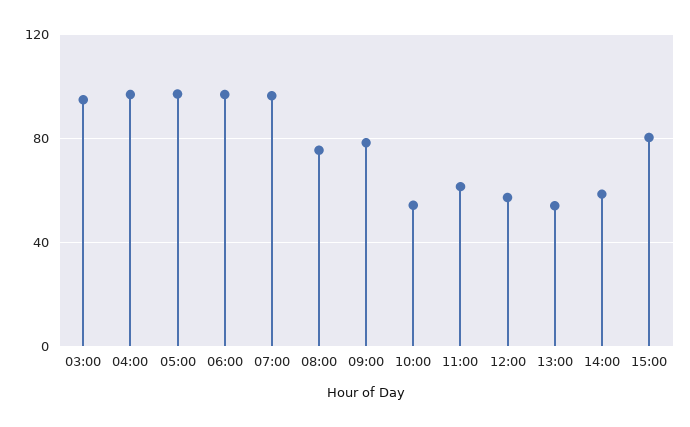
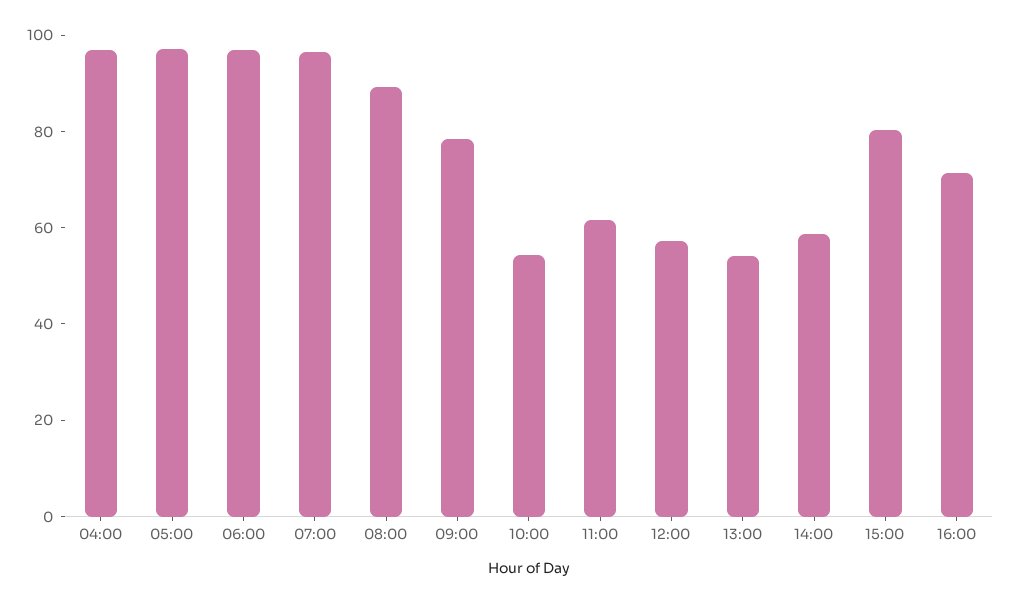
03:00: 95 -> none
08:00: 75 -> 90
16:00: none -> 70

